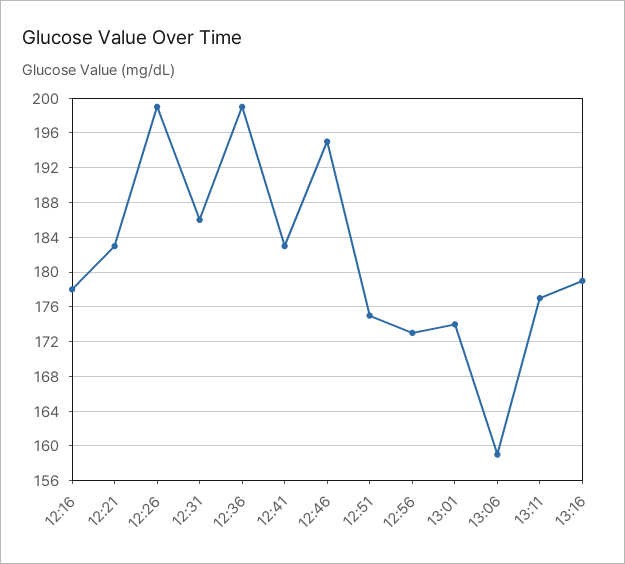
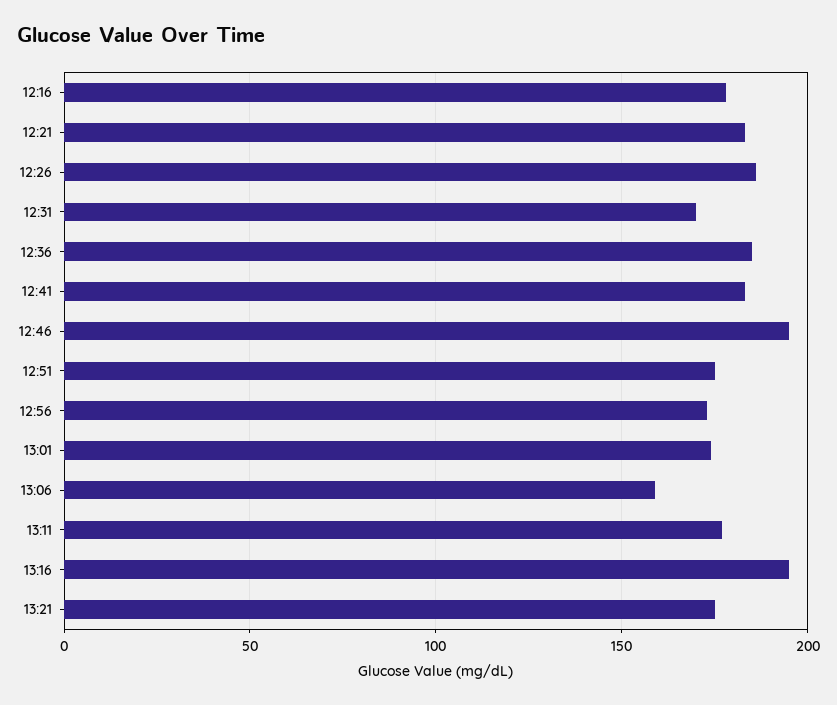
12:26: 199 -> 185
12:31: 186 -> 170
12:36: 199 -> 185
13:16: 179 -> 195
13:21: none -> 175

